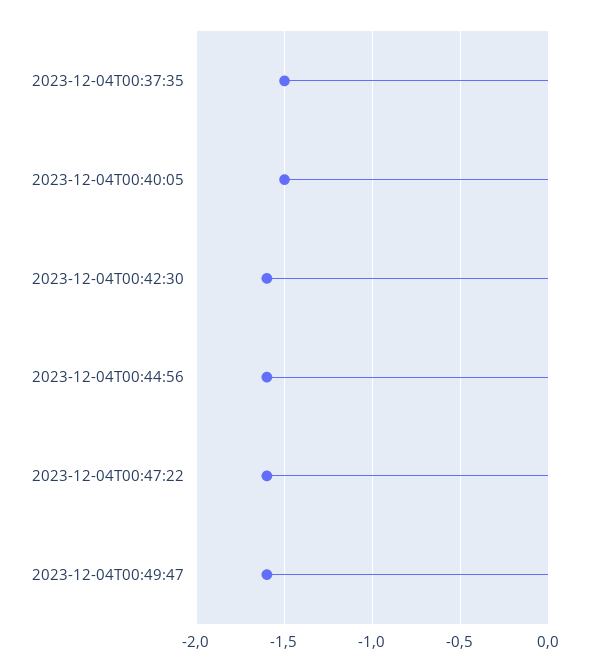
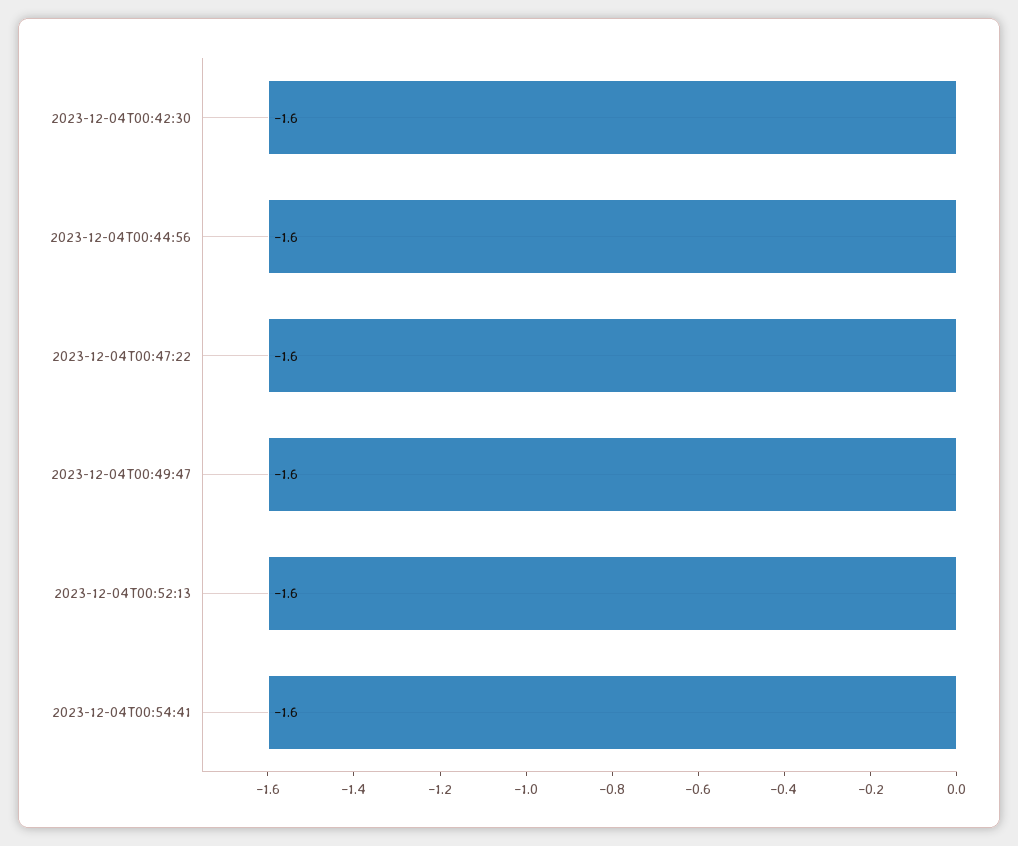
2023-12-04T00:37:35: -1.5 -> none
2023-12-04T00:40:05: -1.5 -> none
2023-12-04T00:52:13: none -> -1.6
2023-12-04T00:54:41: none -> -1.6

